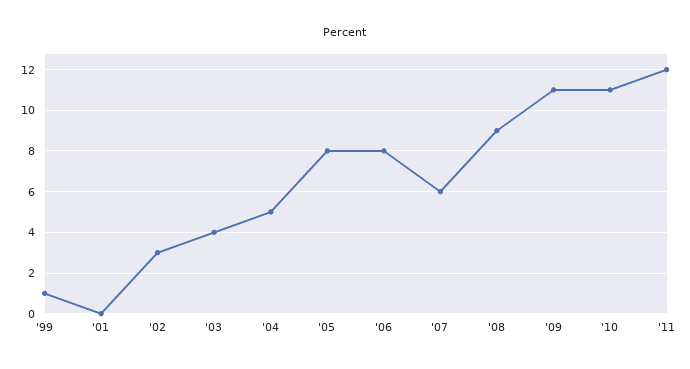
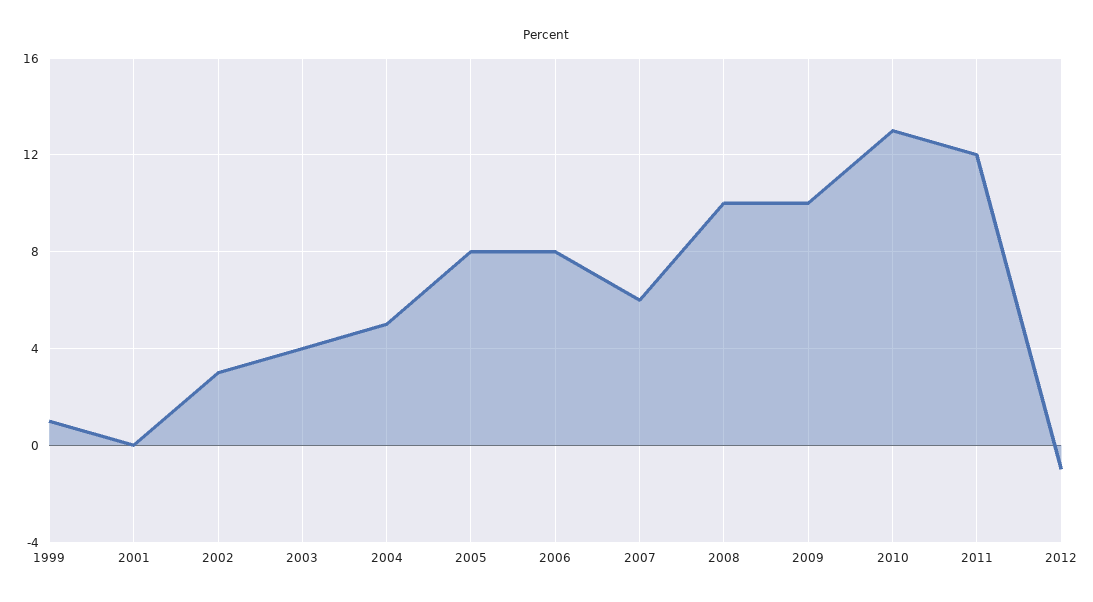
'08: 9 -> 10
'09: 11 -> 10
'10: 11 -> 13
2012: none -> -1

